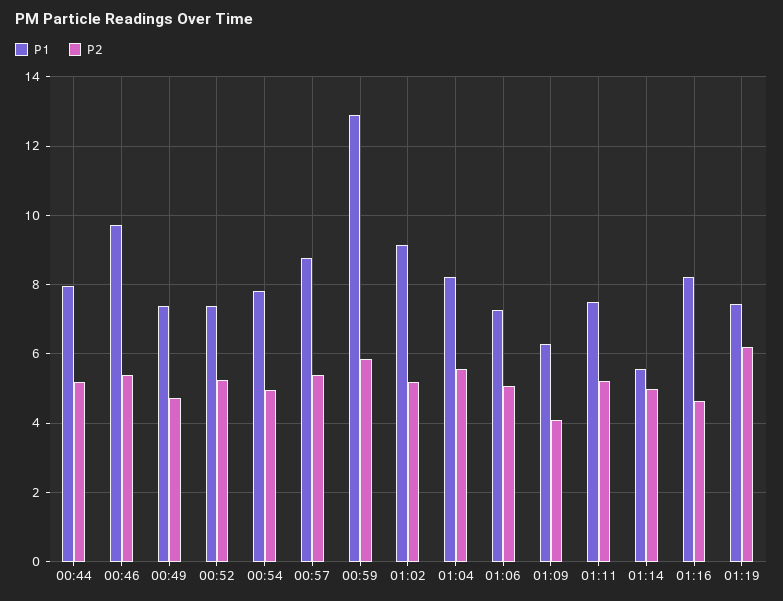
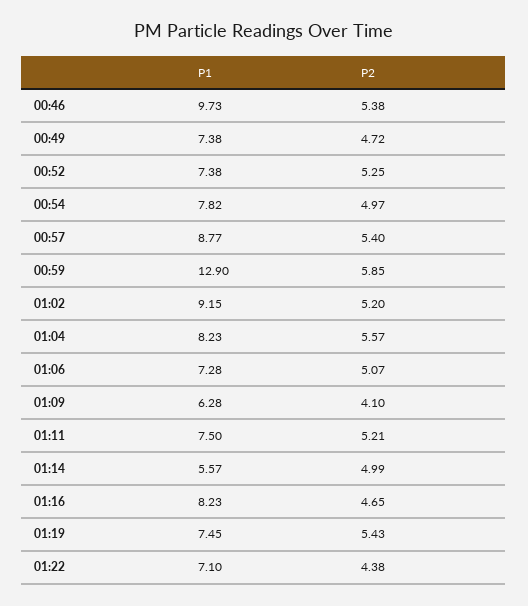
P1, 00:44: 8 -> none
P2, 00:44: 5.2 -> none
P2, 01:19: 6.2 -> 5.43
P1, 01:22: none -> 7.1
P2, 01:22: none -> 4.38

